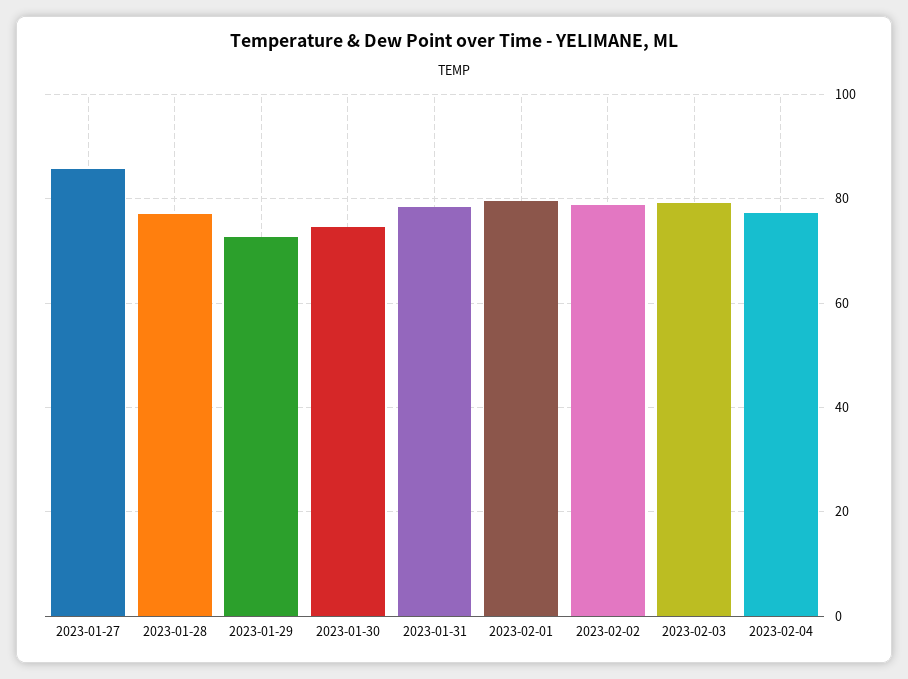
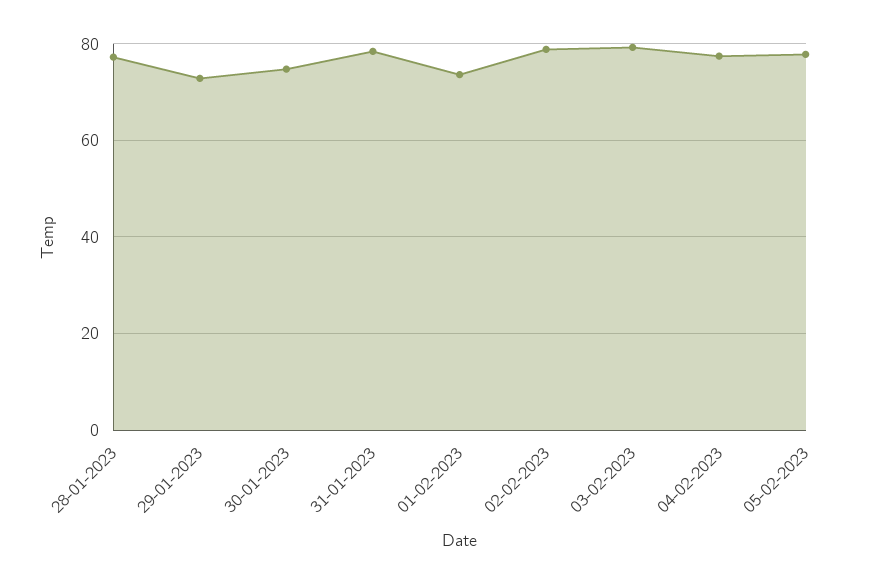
2023-01-27: 86 -> none
2023-02-01: 80 -> 74
05-02-2023: none -> 78

